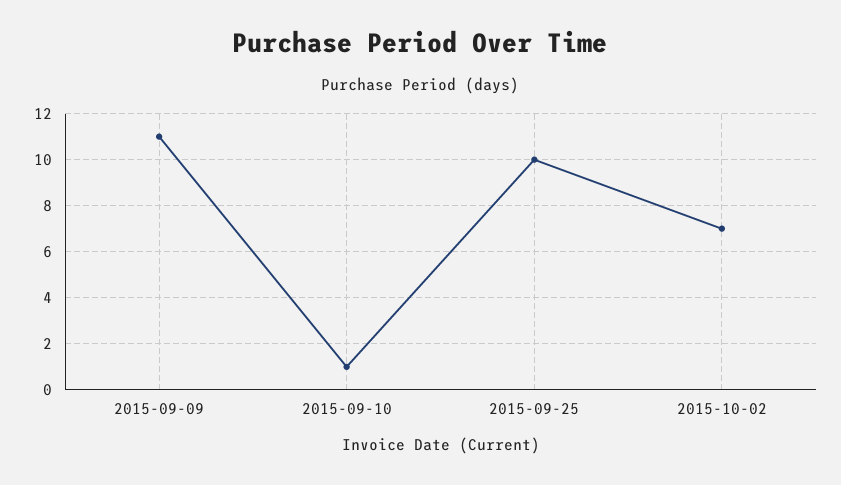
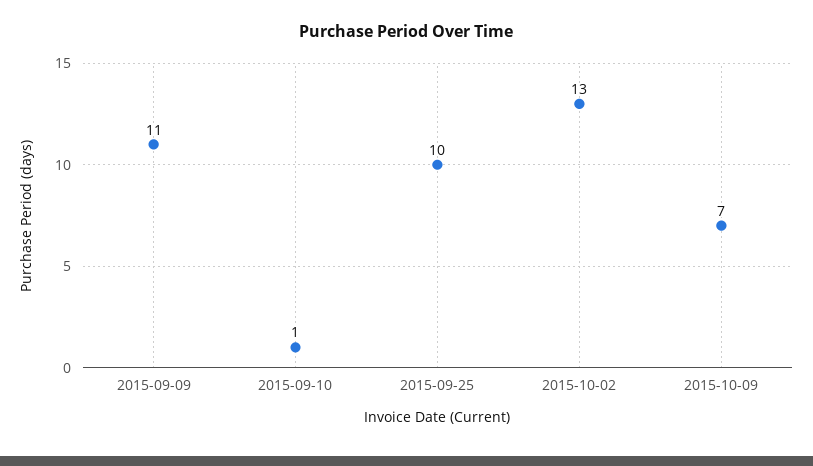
2015-10-02: 7 -> 13
2015-10-09: none -> 7

